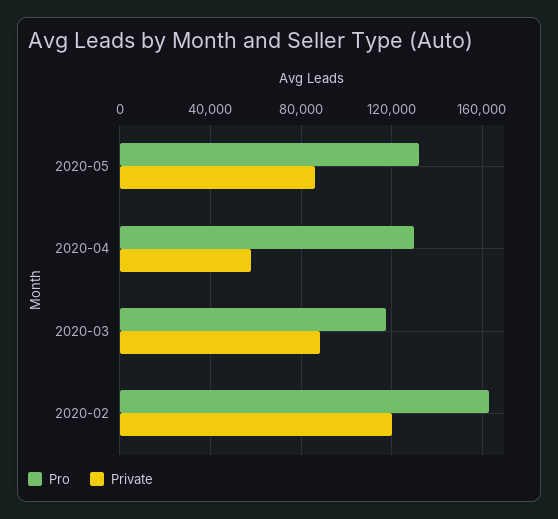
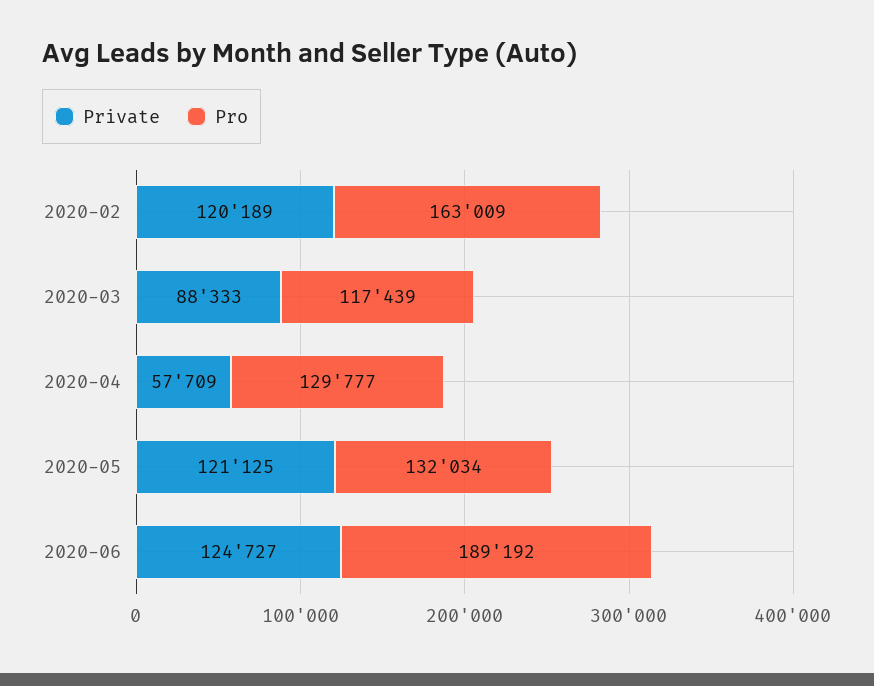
Private, 2020-05: 85000 -> 121125
Private, 2020-06: none -> 124727
Pro, 2020-06: none -> 189192

